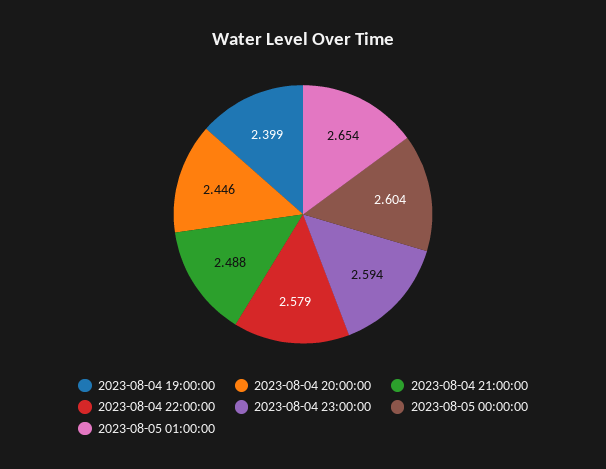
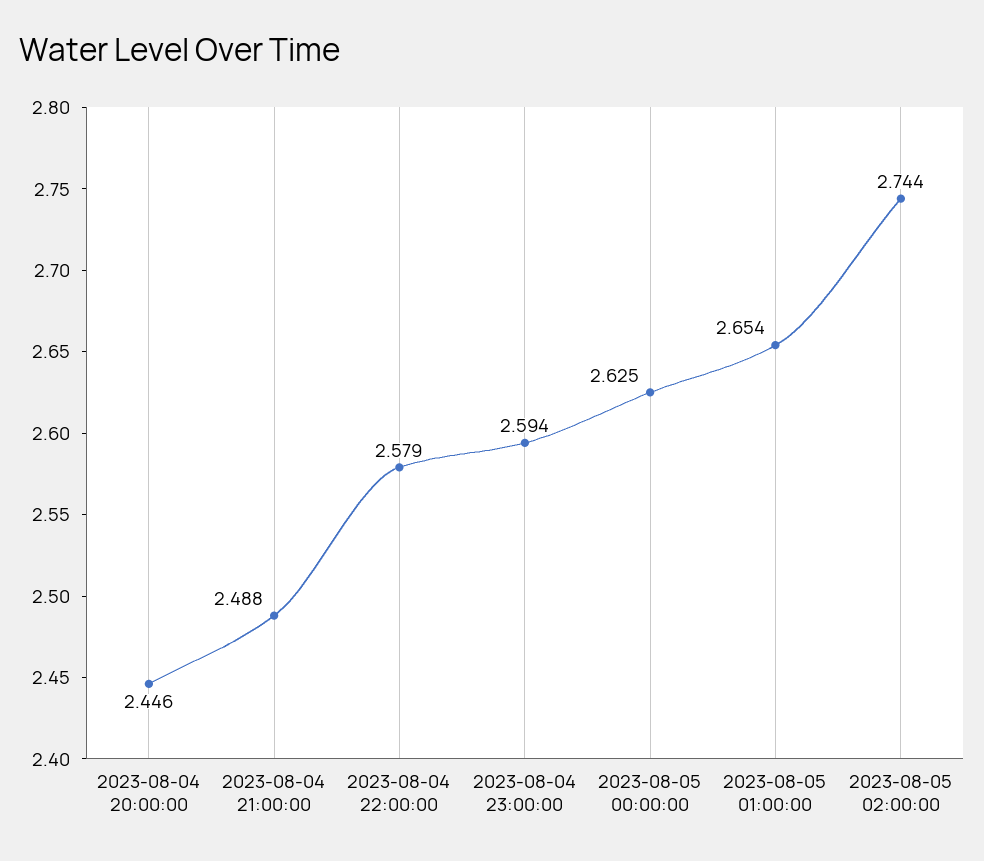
2023-08-04 19:00:00: 2.399 -> none
2023-08-05 00:00:00: 2.604 -> 2.625
2023-08-05 02:00:00: none -> 2.744

